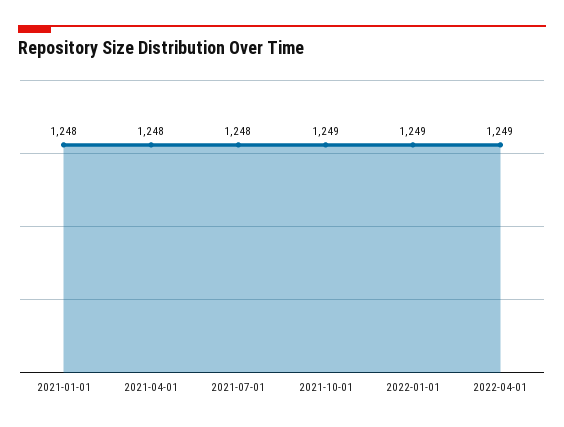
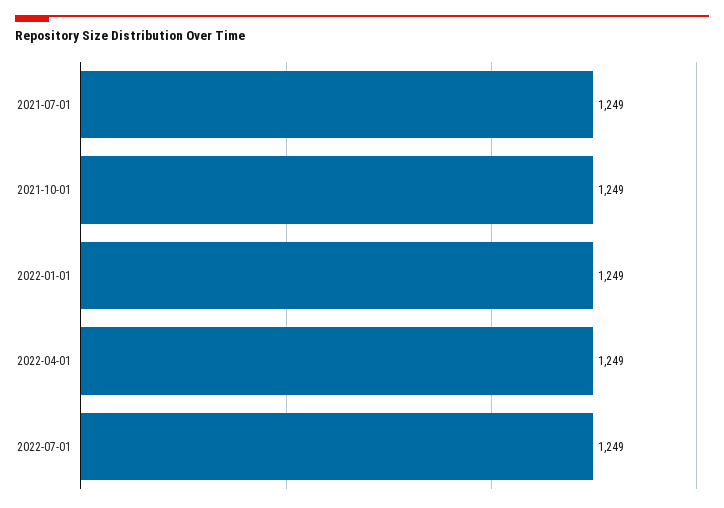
2021-01-01: 1248 -> none
2021-04-01: 1248 -> none
2021-07-01: 1248 -> 1249
2022-07-01: none -> 1249

